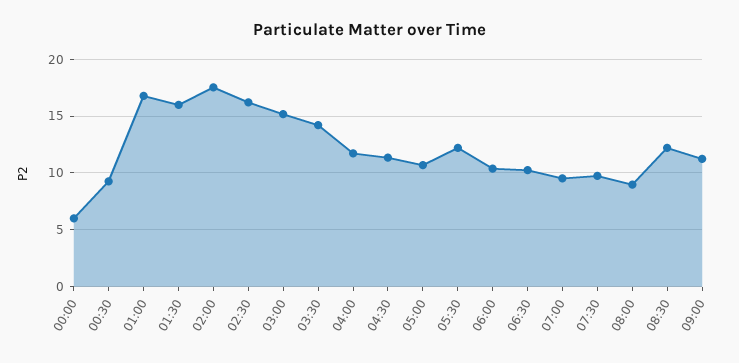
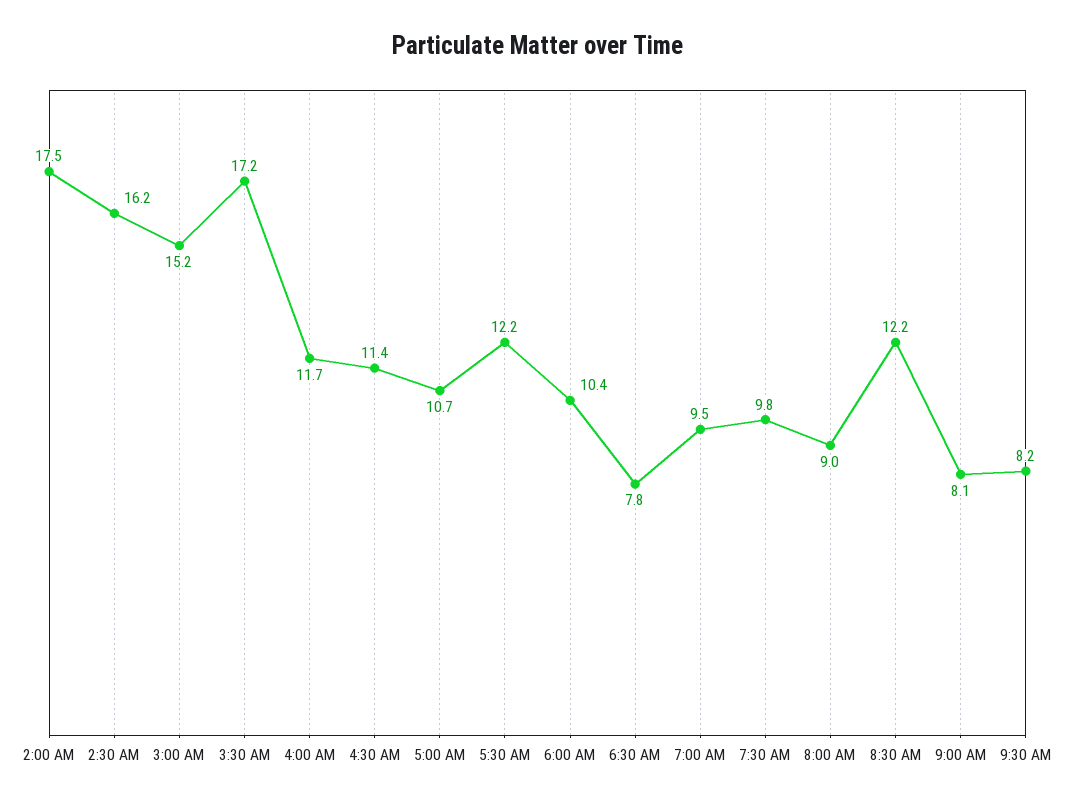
00:00: 6 -> none
00:30: 9 -> none
01:00: 17 -> none
01:30: 16 -> none
03:30: 14 -> 17.2
06:30: 10 -> 7.8
09:00: 11 -> 8.1
9:30 AM: none -> 8.2

